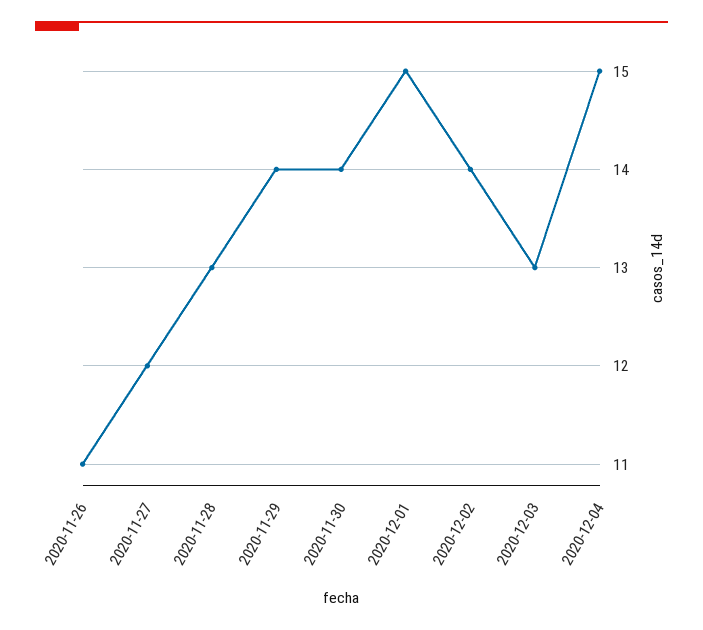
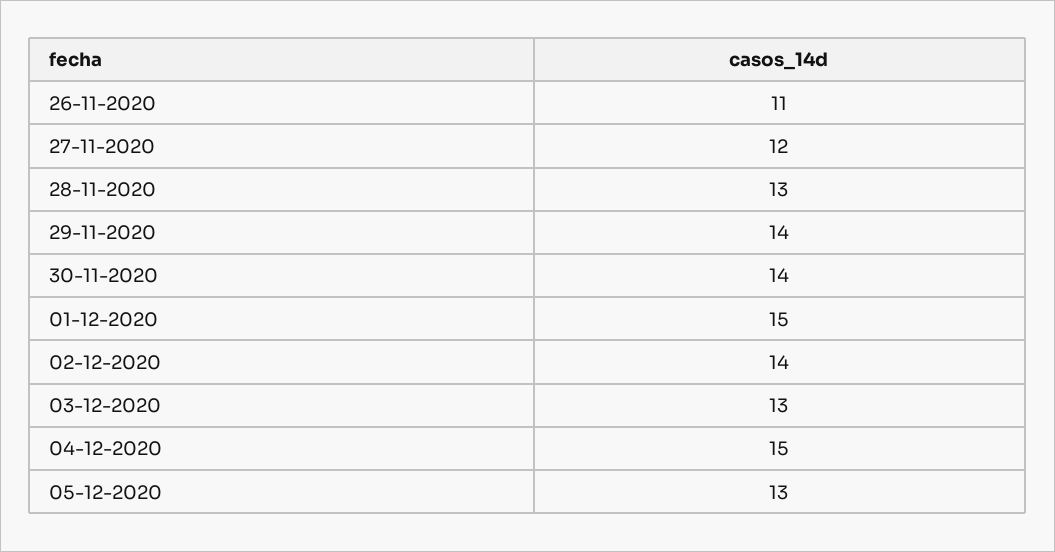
05-12-2020: none -> 13

